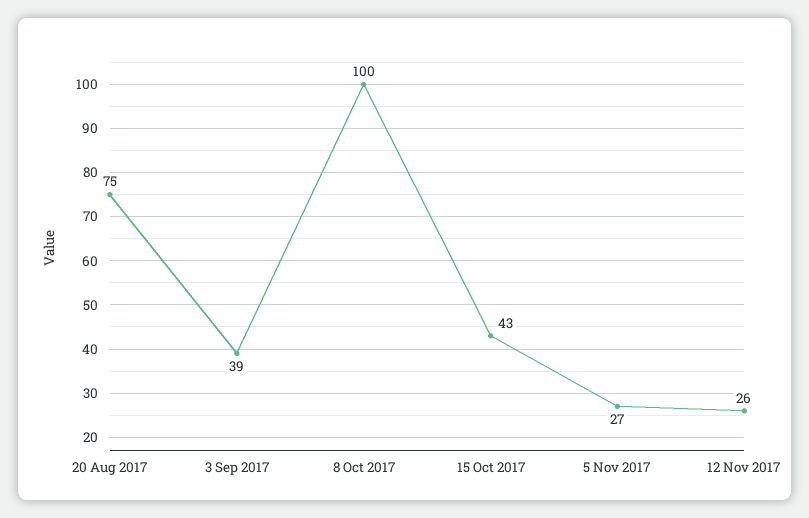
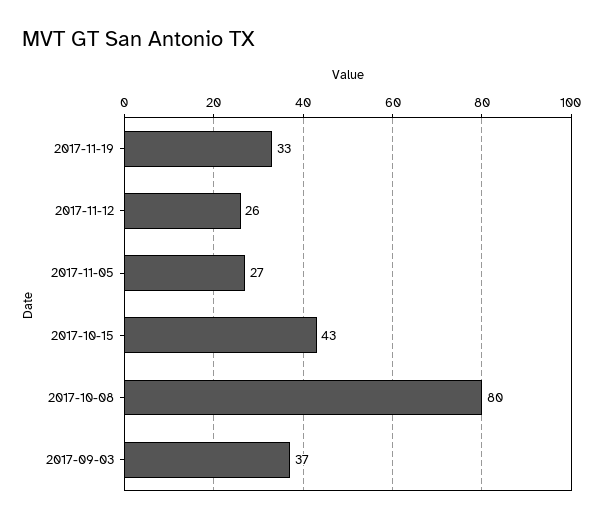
20 Aug 2017: 75 -> none
3 Sep 2017: 39 -> 37
8 Oct 2017: 100 -> 80
2017-11-19: none -> 33

